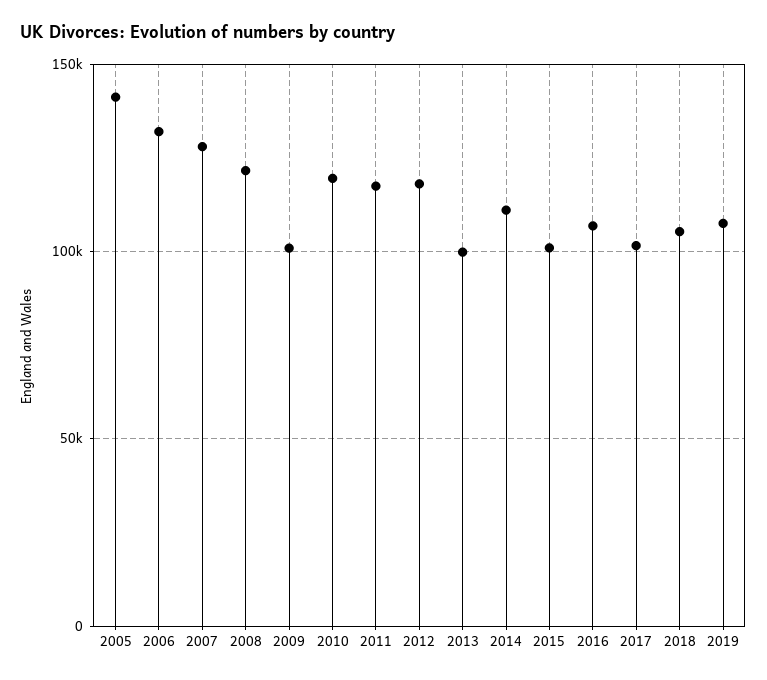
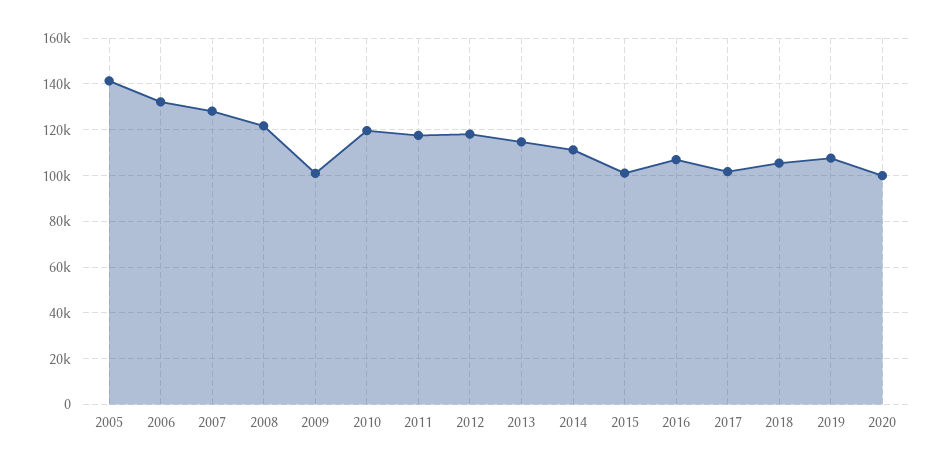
2013: 100000 -> 115000
2020: none -> 100000

